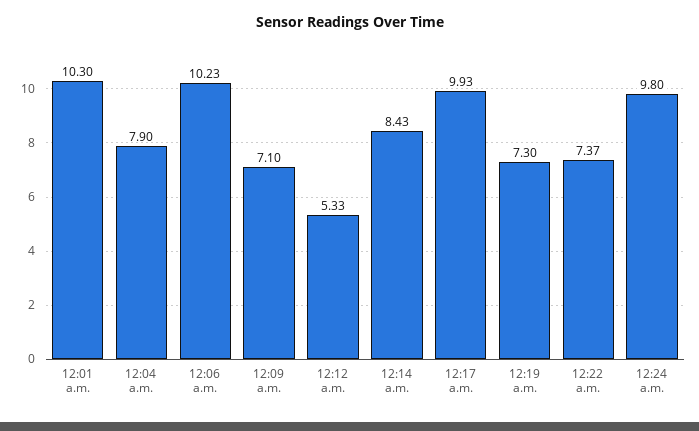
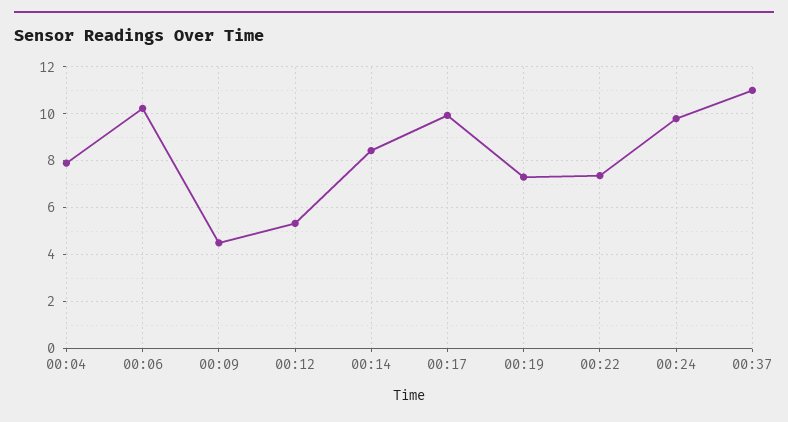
12:01 a.m.: 10.3 -> none
12:09 a.m.: 7.1 -> 4.5
00:37: none -> 11

